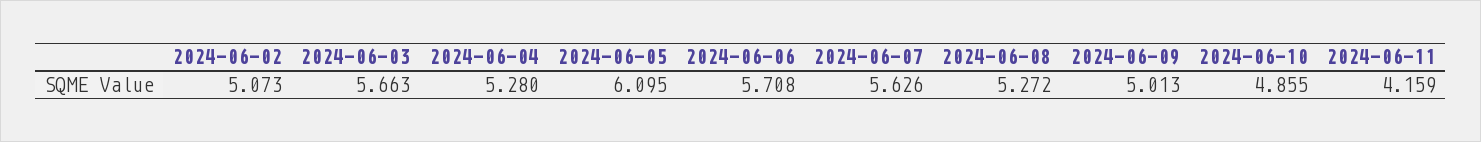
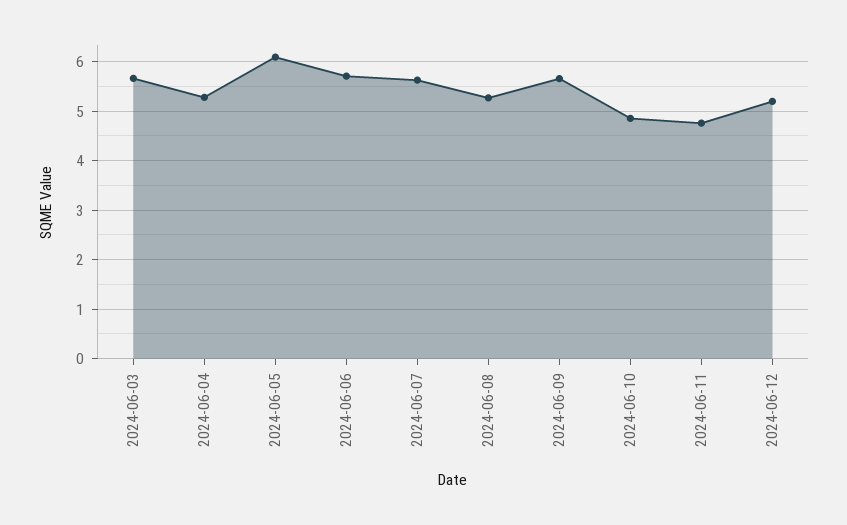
2024-06-02: 5.073 -> none
2024-06-09: 5.013 -> 5.6
2024-06-11: 4.159 -> 4.8
2024-06-12: none -> 5.2

